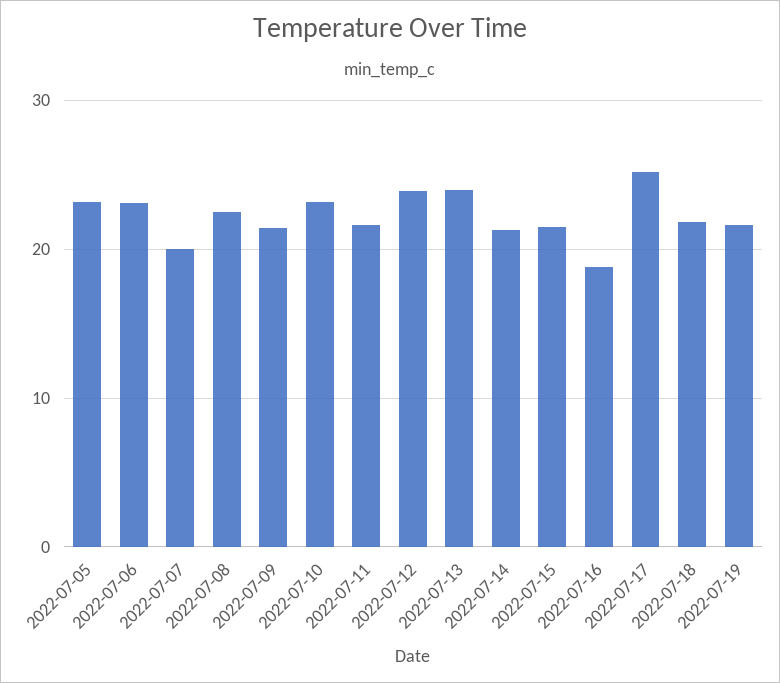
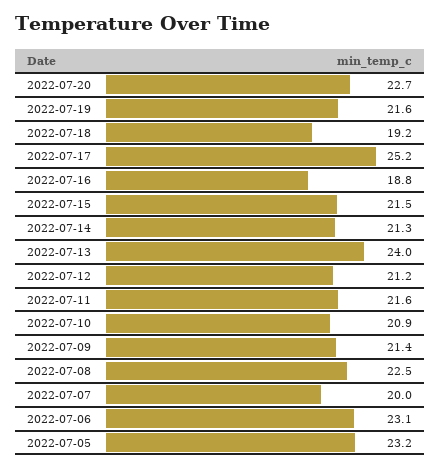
2022-07-10: 23 -> 20.9
2022-07-12: 24 -> 21.2
2022-07-18: 22 -> 19.2
2022-07-20: none -> 22.7

